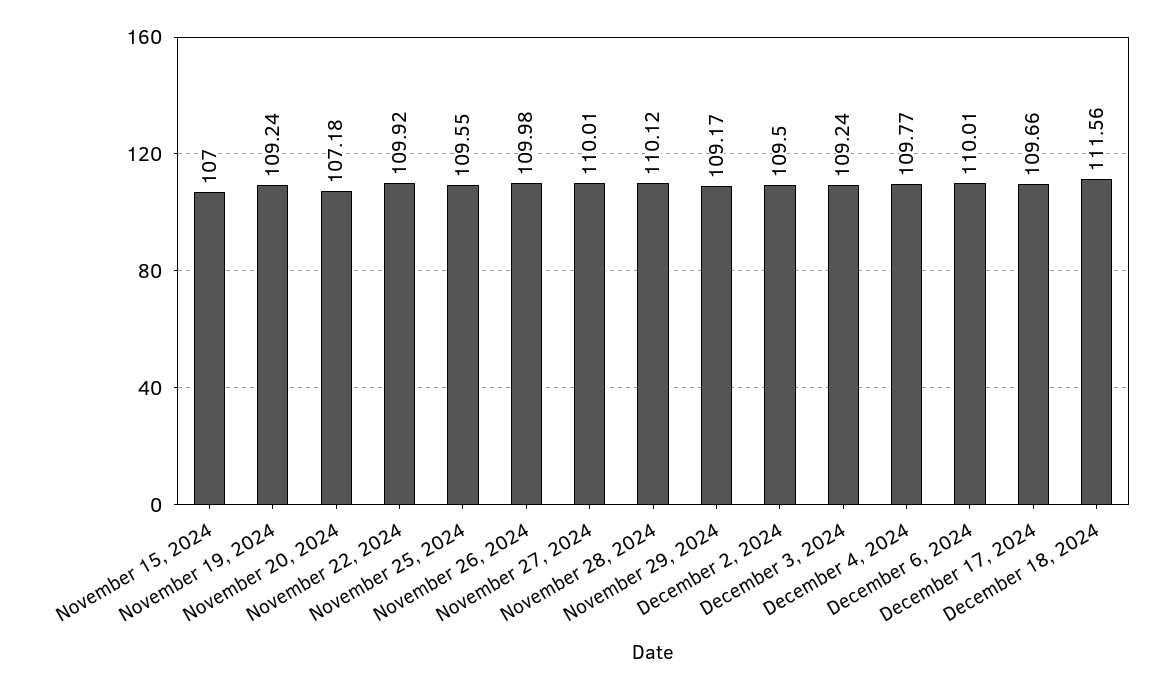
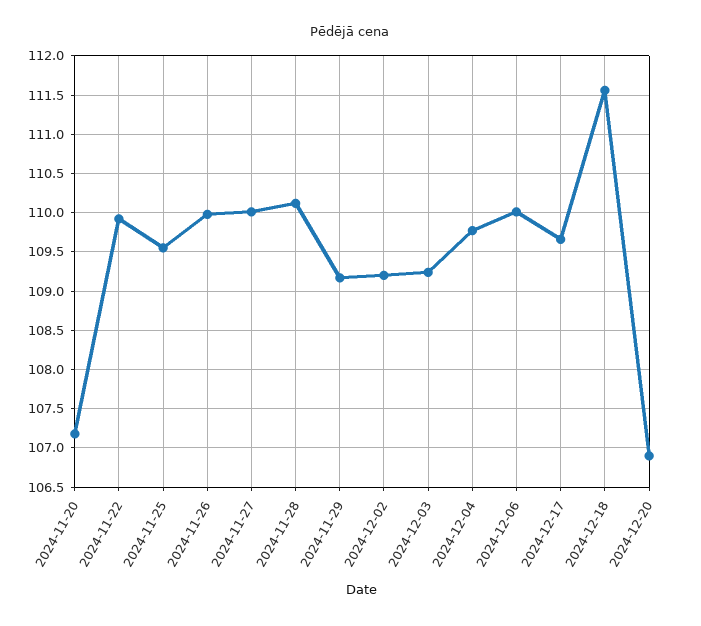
November 15, 2024: 107 -> none
November 19, 2024: 109.24 -> none
December 2, 2024: 109.5 -> 109.2
2024-12-20: none -> 106.9

